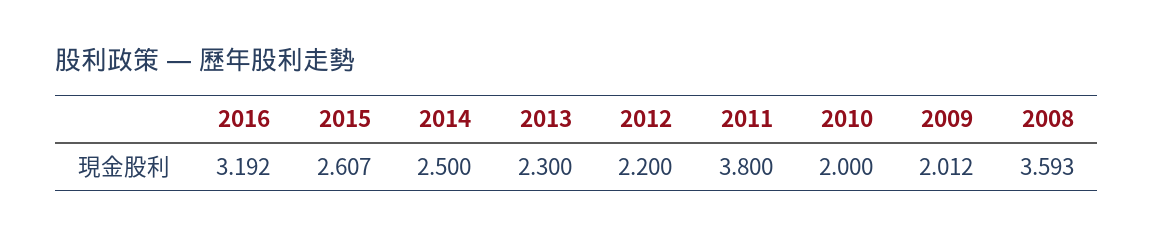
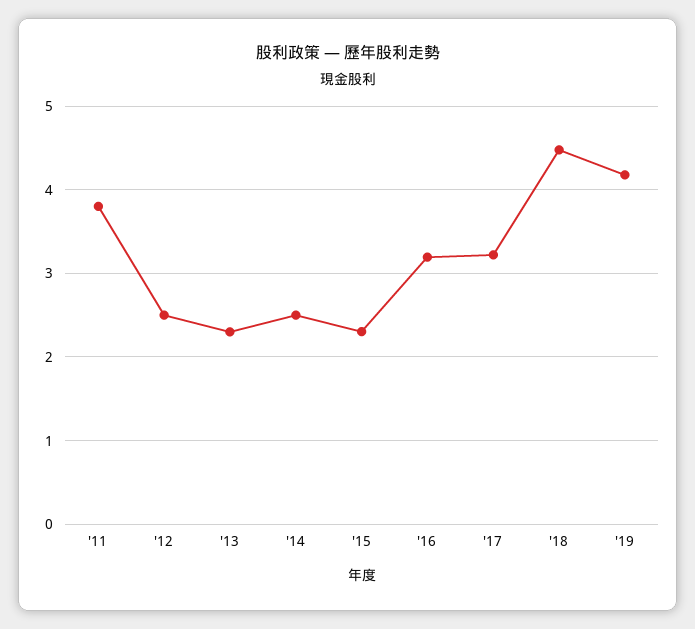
2015: 2.607 -> 2.3
2012: 2.2 -> 2.5
2010: 2 -> none
2009: 2.012 -> none
2008: 3.593 -> none
'17: none -> 3.2
'18: none -> 4.5
'19: none -> 4.2

